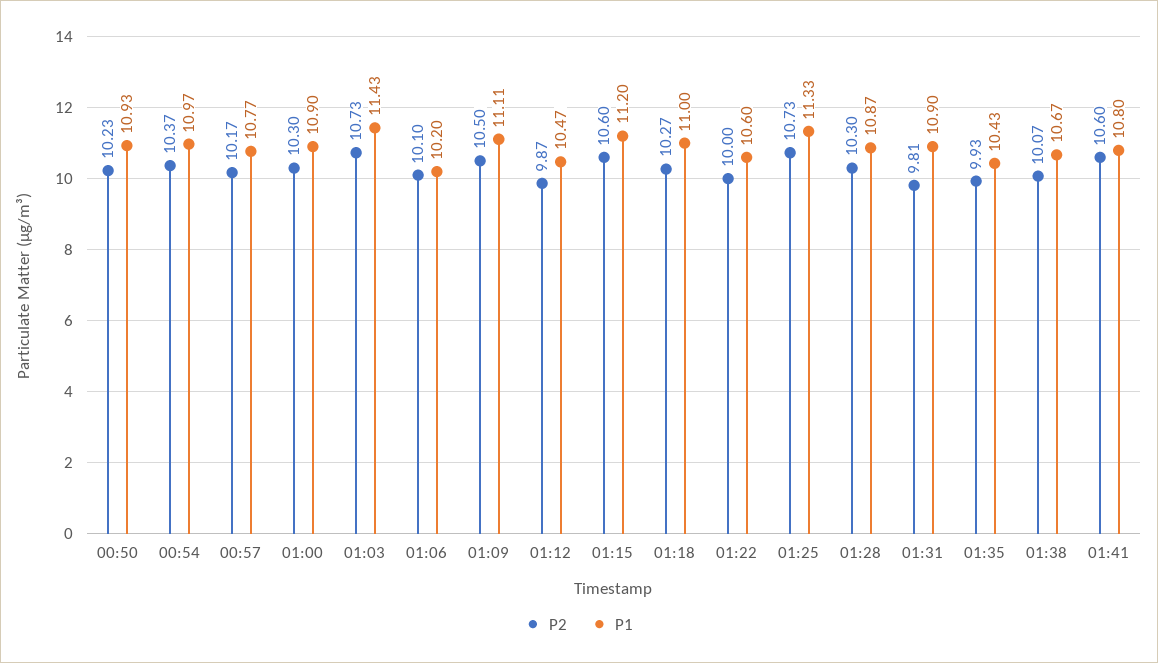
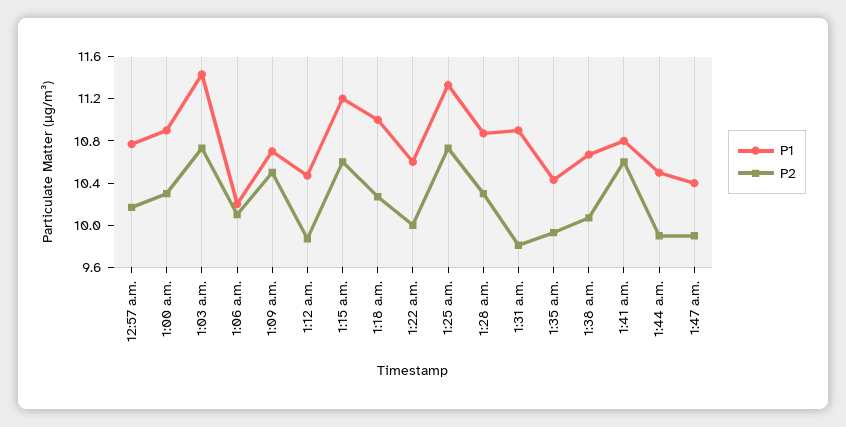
P2, 00:50: 10.23 -> none
P1, 00:50: 10.93 -> none
P2, 00:54: 10.37 -> none
P1, 00:54: 10.97 -> none
P1, 01:09: 11.11 -> 10.7
P1, 1:44 a.m.: none -> 10.5
P2, 1:44 a.m.: none -> 9.9
P1, 1:47 a.m.: none -> 10.4
P2, 1:47 a.m.: none -> 9.9

